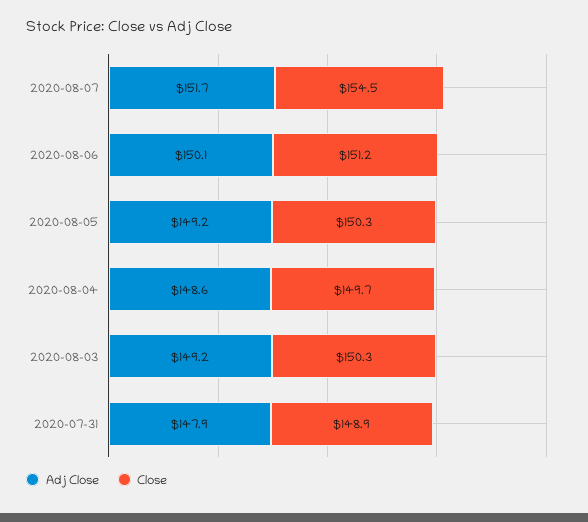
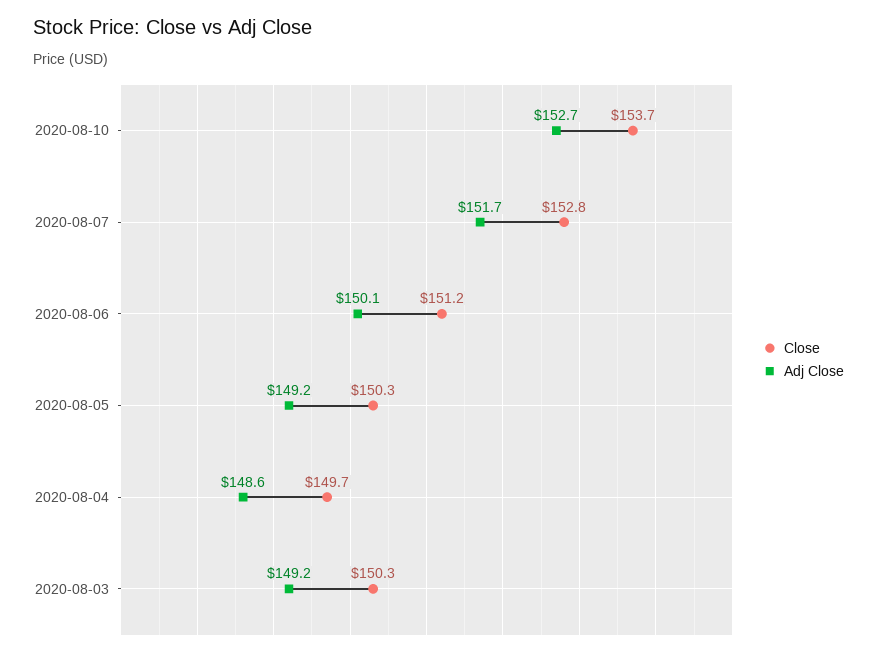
Close, 2020-08-07: 154.5 -> 152.8
Adj Close, 2020-07-31: 147.9 -> none
Close, 2020-07-31: 148.9 -> none
Close, 2020-08-10: none -> 153.7
Adj Close, 2020-08-10: none -> 152.7

